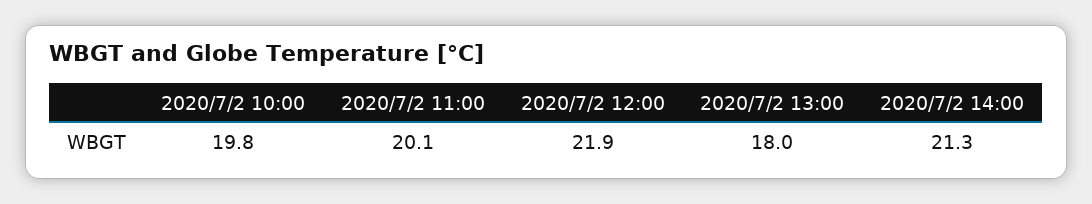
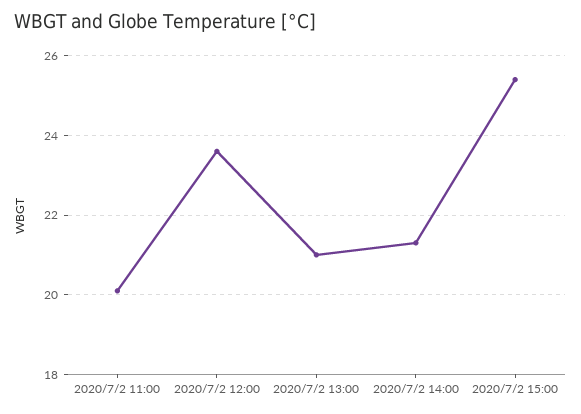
2020/7/2 10:00: 19.8 -> none
2020/7/2 12:00: 21.9 -> 23.5
2020/7/2 13:00: 18 -> 21
2020/7/2 15:00: none -> 25.5

